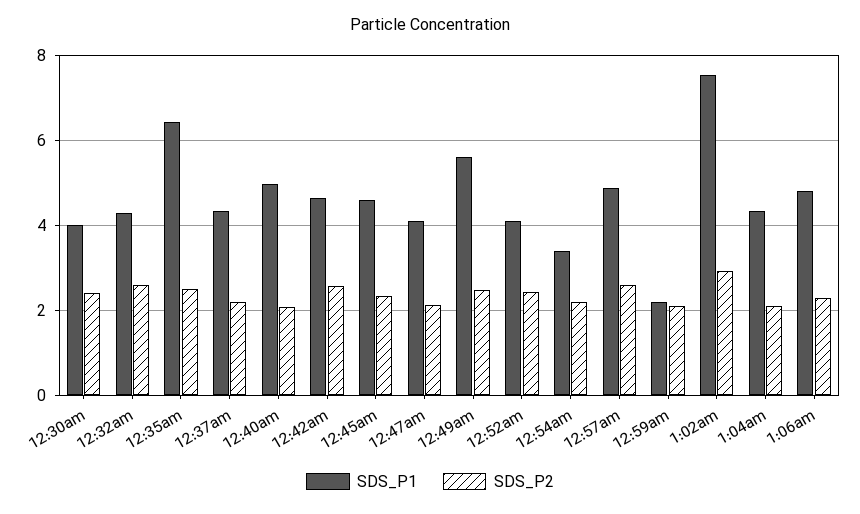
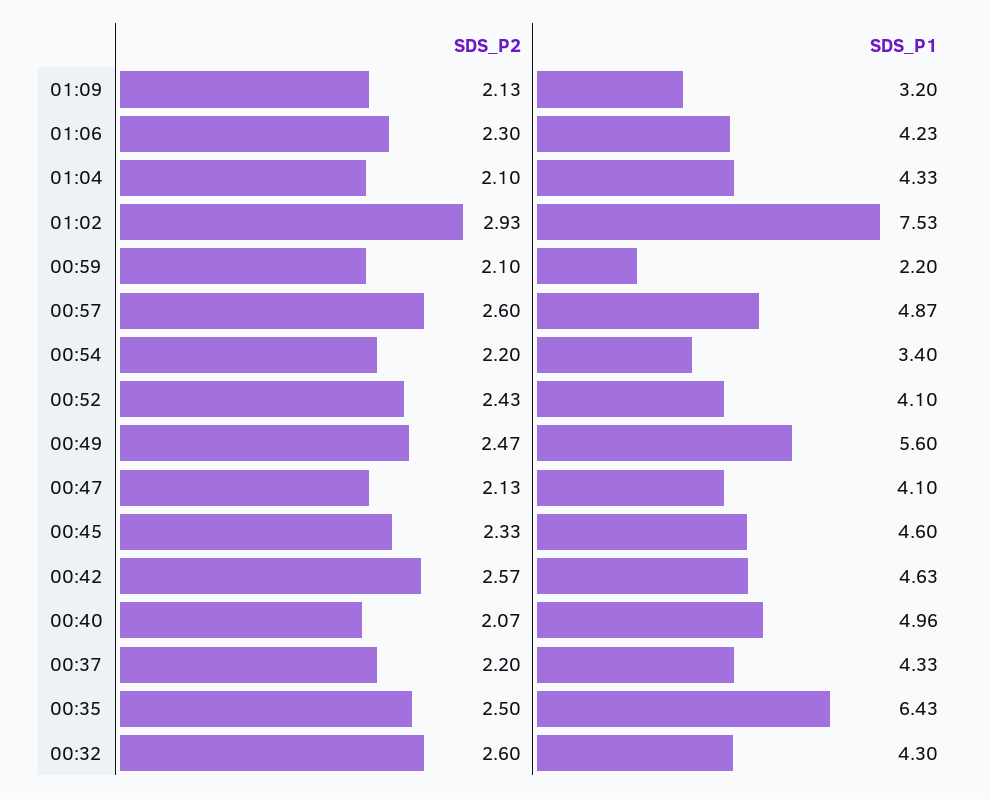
SDS_P1, 12:30am: 4 -> none
SDS_P2, 12:30am: 2.4 -> none
SDS_P1, 1:06am: 4.8 -> 4.23
SDS_P2, 01:09: none -> 2.13
SDS_P1, 01:09: none -> 3.2

